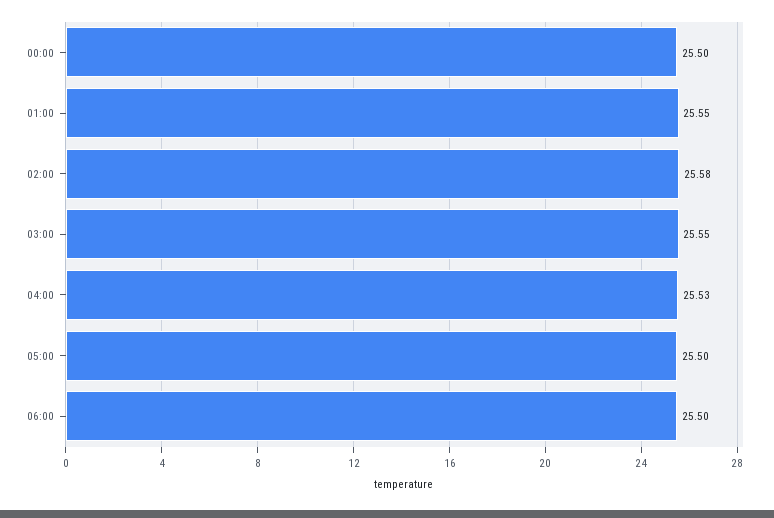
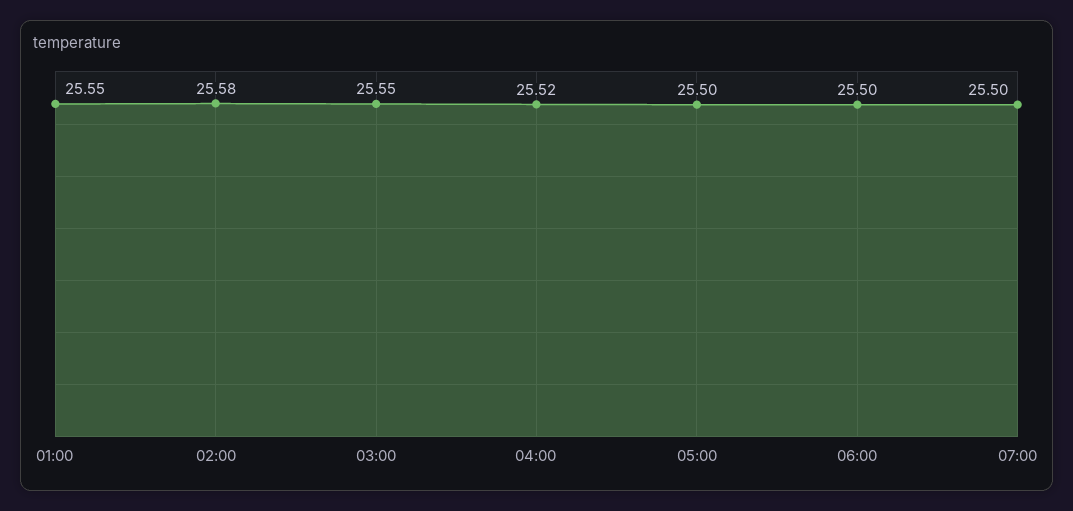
00:00: 25.5 -> none
04:00: 25.53 -> 25.52
07:00: none -> 25.5

